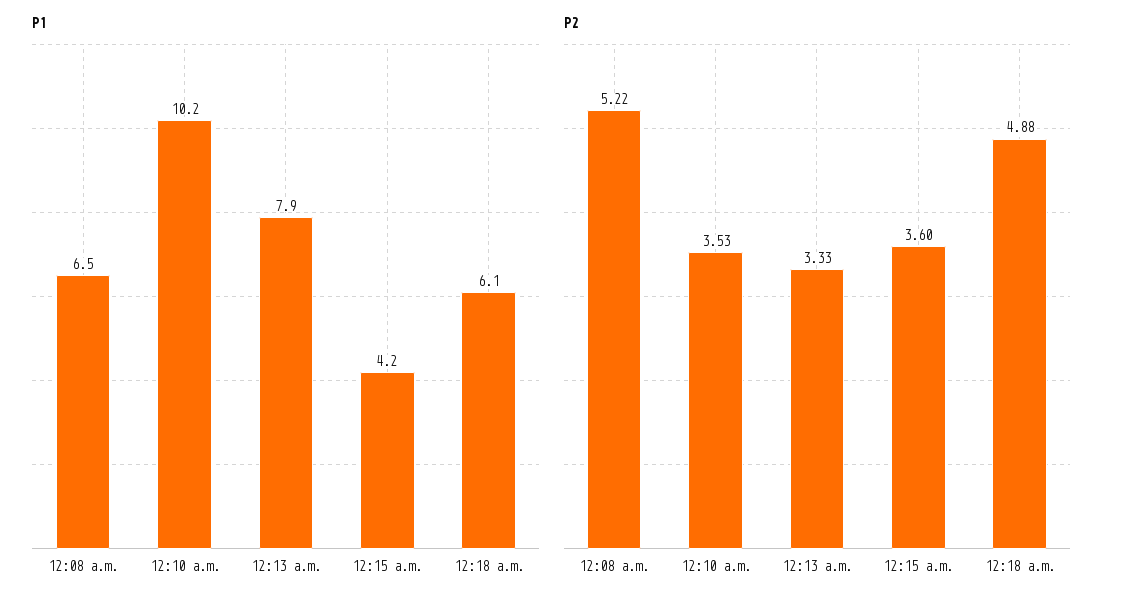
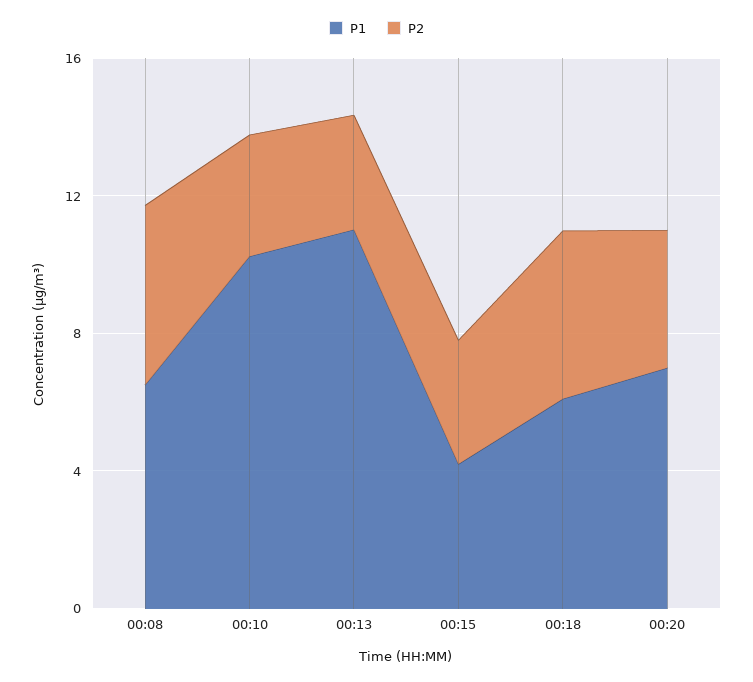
P1, 12:13 a.m.: 7.9 -> 11
P1, 00:20: none -> 7
P2, 00:20: none -> 4

